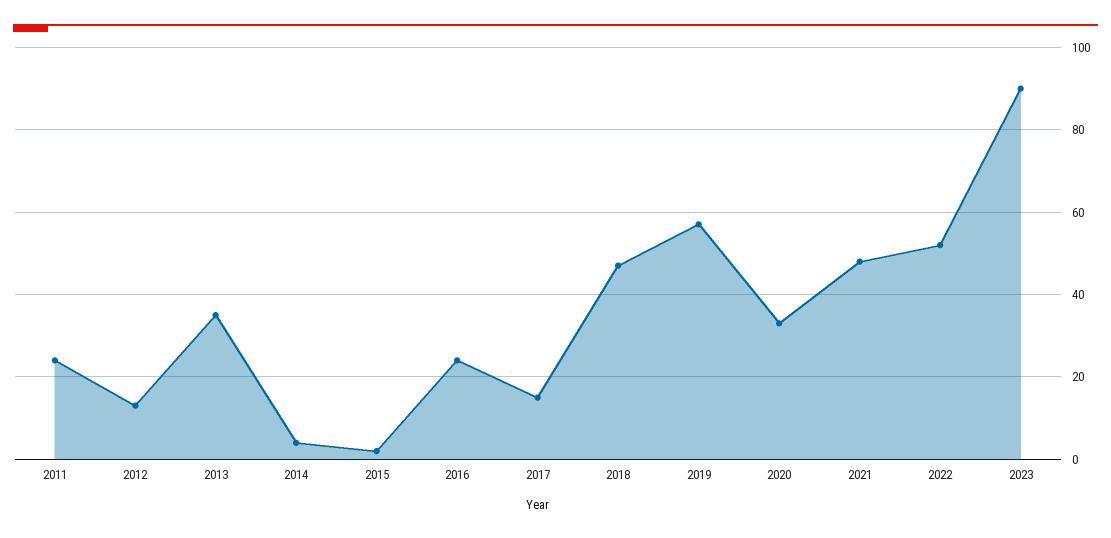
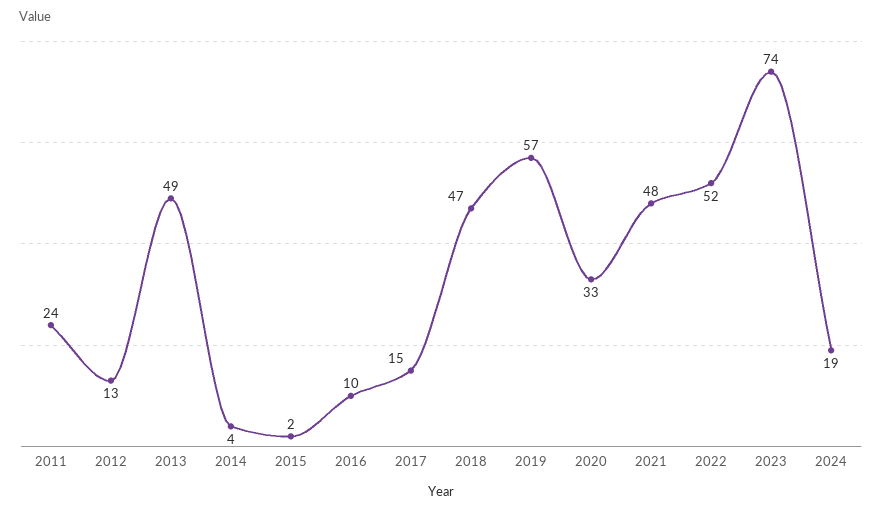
2013: 35 -> 49
2016: 25 -> 10
2023: 90 -> 74
2024: none -> 19

